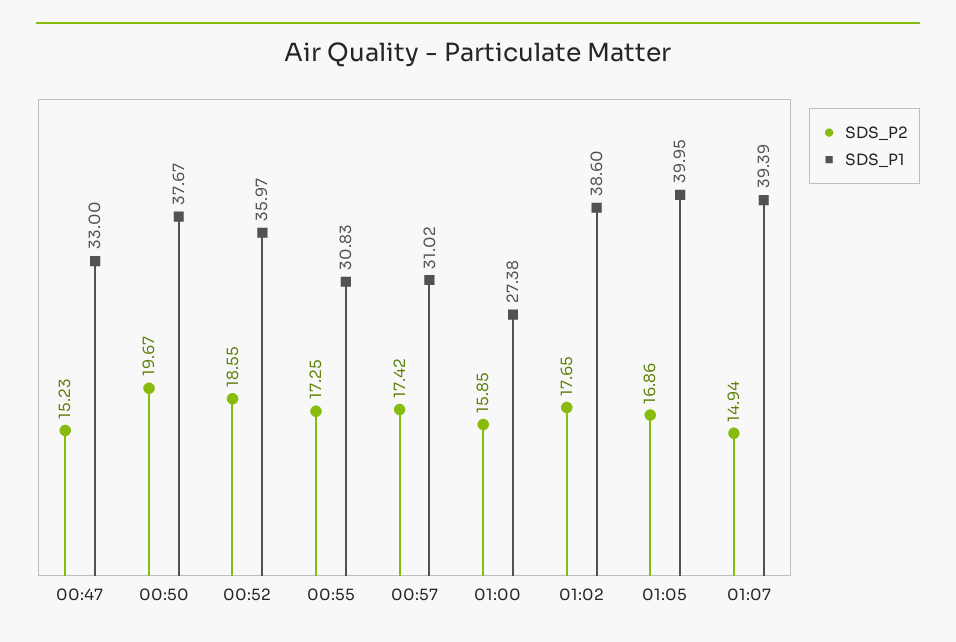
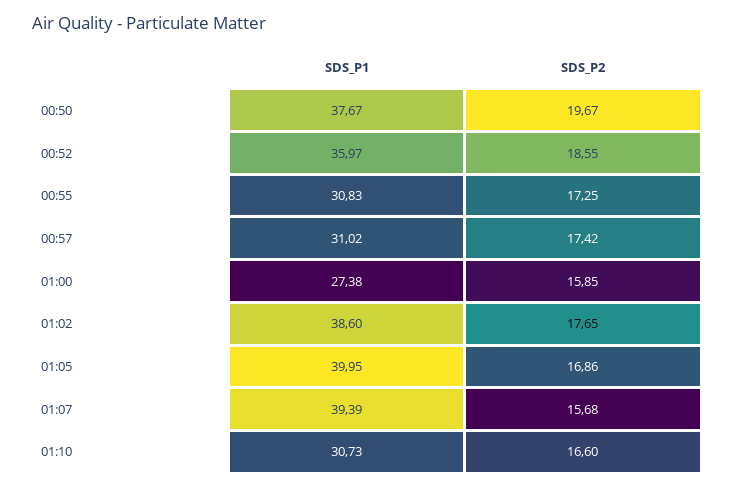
SDS_P2, 00:47: 15.23 -> none
SDS_P1, 00:47: 33 -> none
SDS_P2, 01:07: 14.94 -> 15.68
SDS_P1, 01:10: none -> 30.73
SDS_P2, 01:10: none -> 16.6

